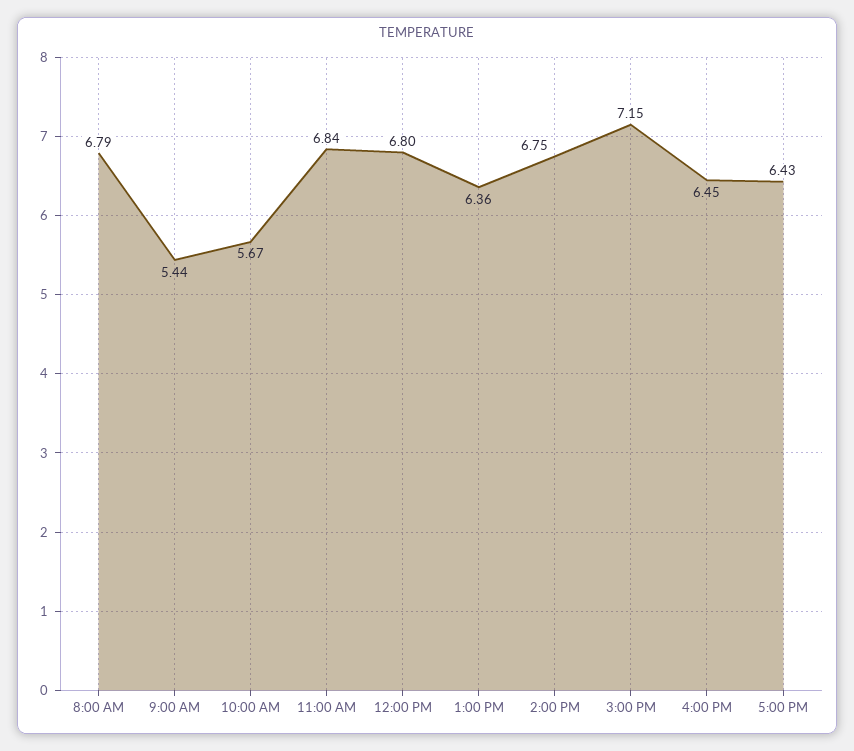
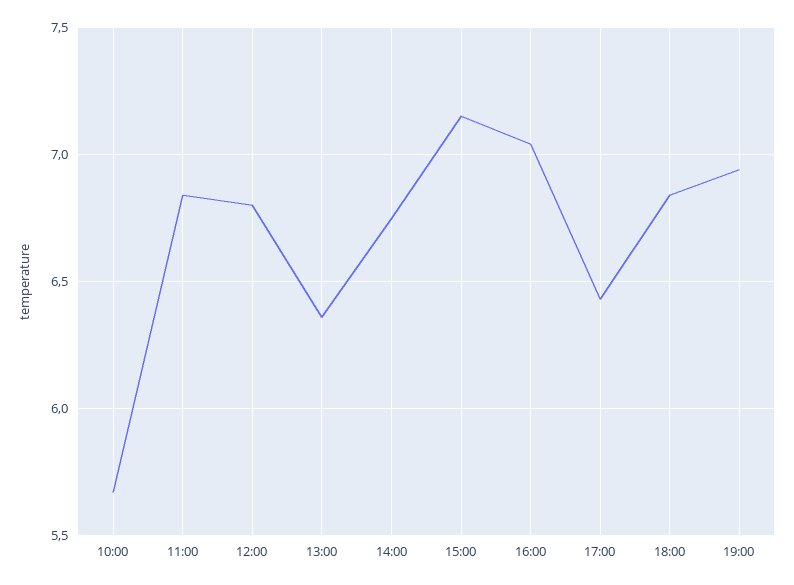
8:00 AM: 6.79 -> none
9:00 AM: 5.44 -> none
4:00 PM: 6.45 -> 7.05
18:00: none -> 6.85
19:00: none -> 6.95

